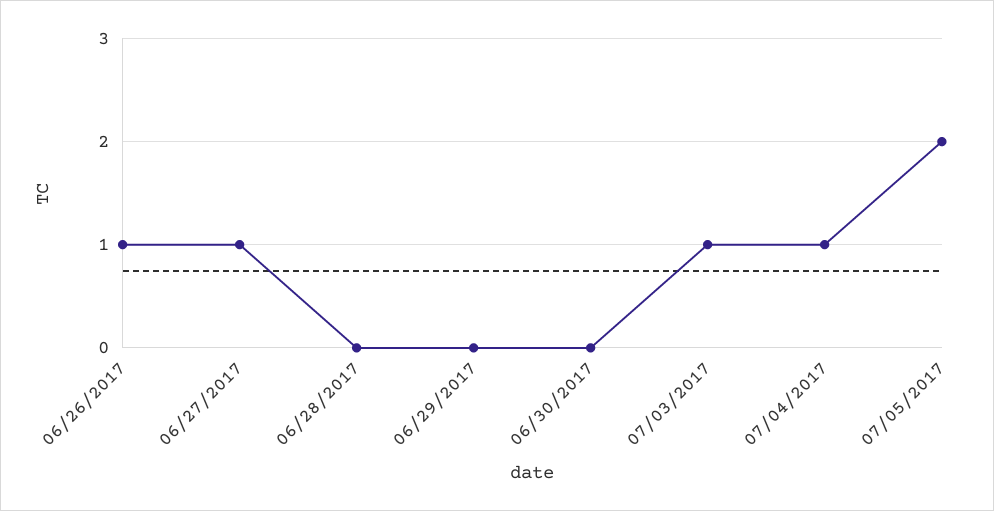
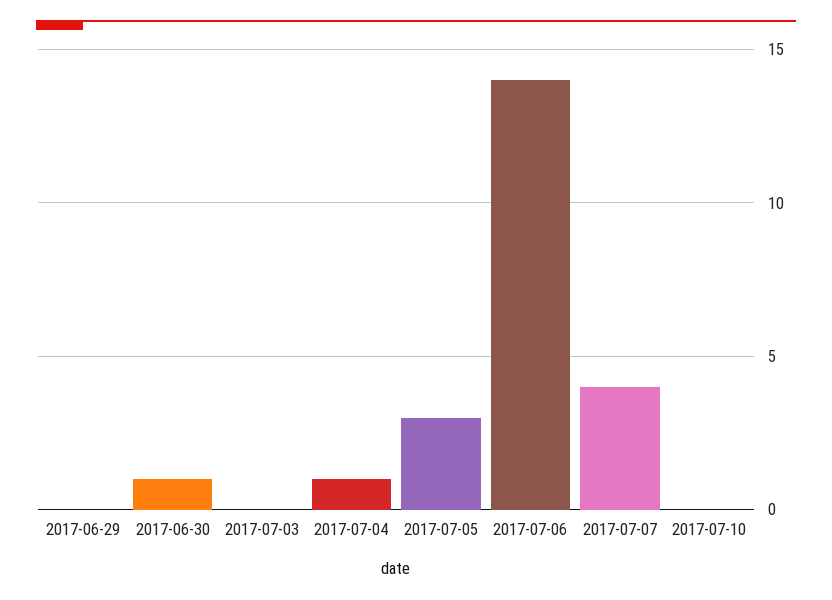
06/26/2017: 1 -> none
06/27/2017: 1 -> none
06/28/2017: 0 -> none
06/30/2017: 0 -> 1
07/03/2017: 1 -> 0
07/05/2017: 2 -> 3
2017-07-06: none -> 14
2017-07-07: none -> 4
2017-07-10: none -> 0

